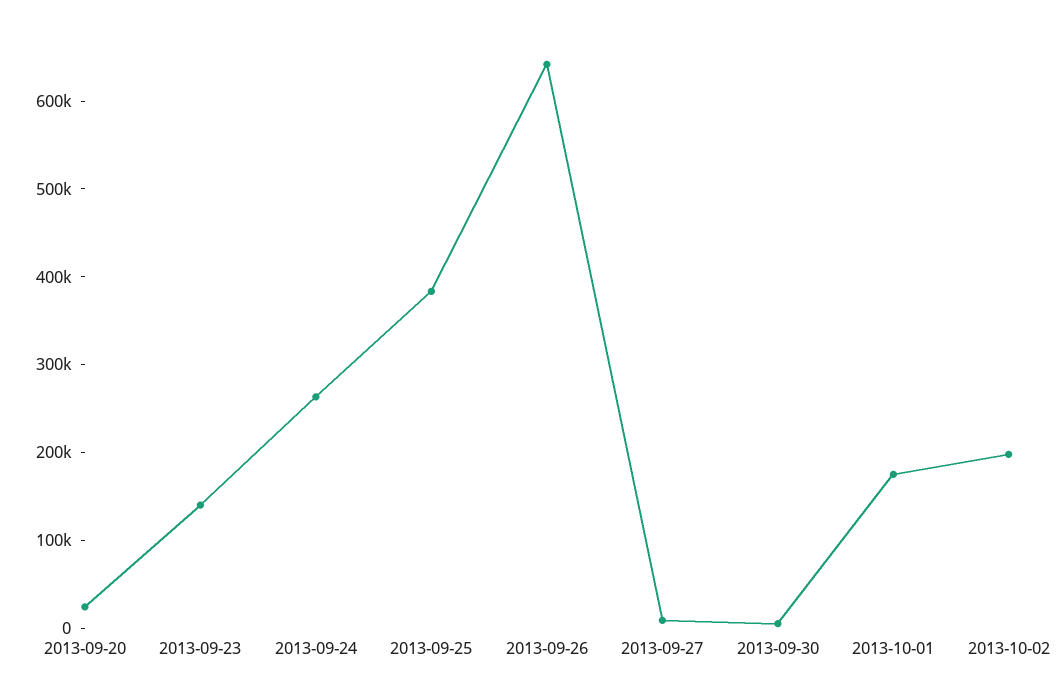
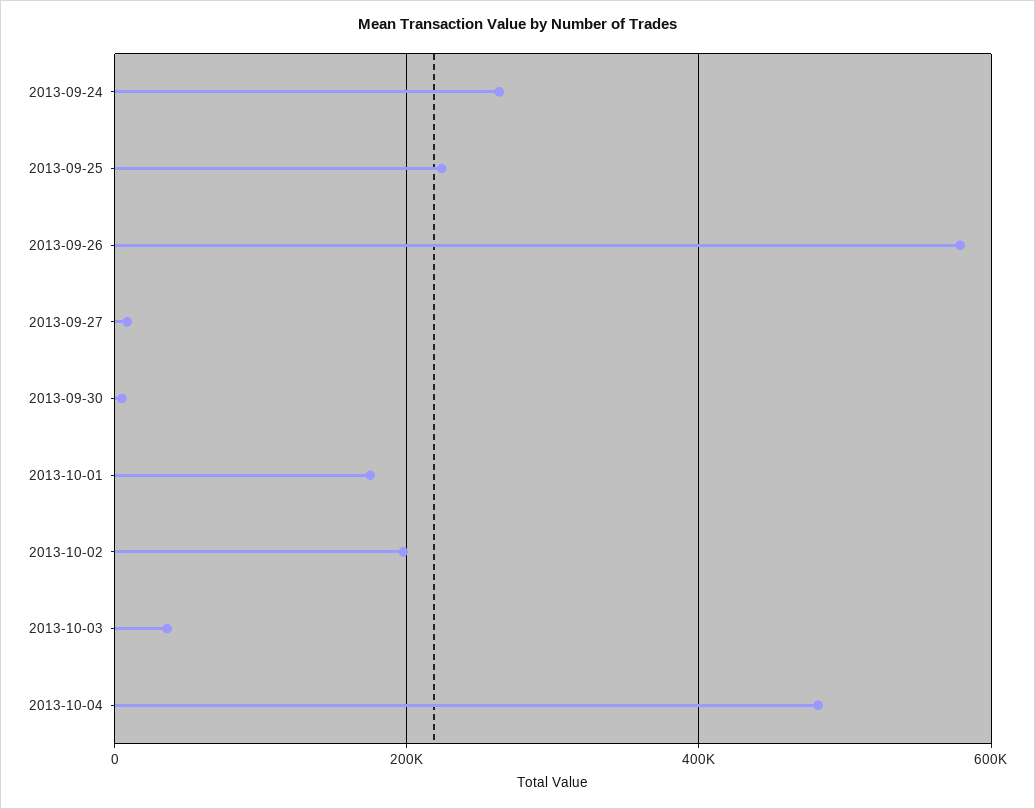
2013-09-20: 20000 -> none
2013-09-23: 140000 -> none
2013-09-25: 380000 -> 220000
2013-09-26: 640000 -> 580000
2013-10-03: none -> 40000
2013-10-04: none -> 480000

